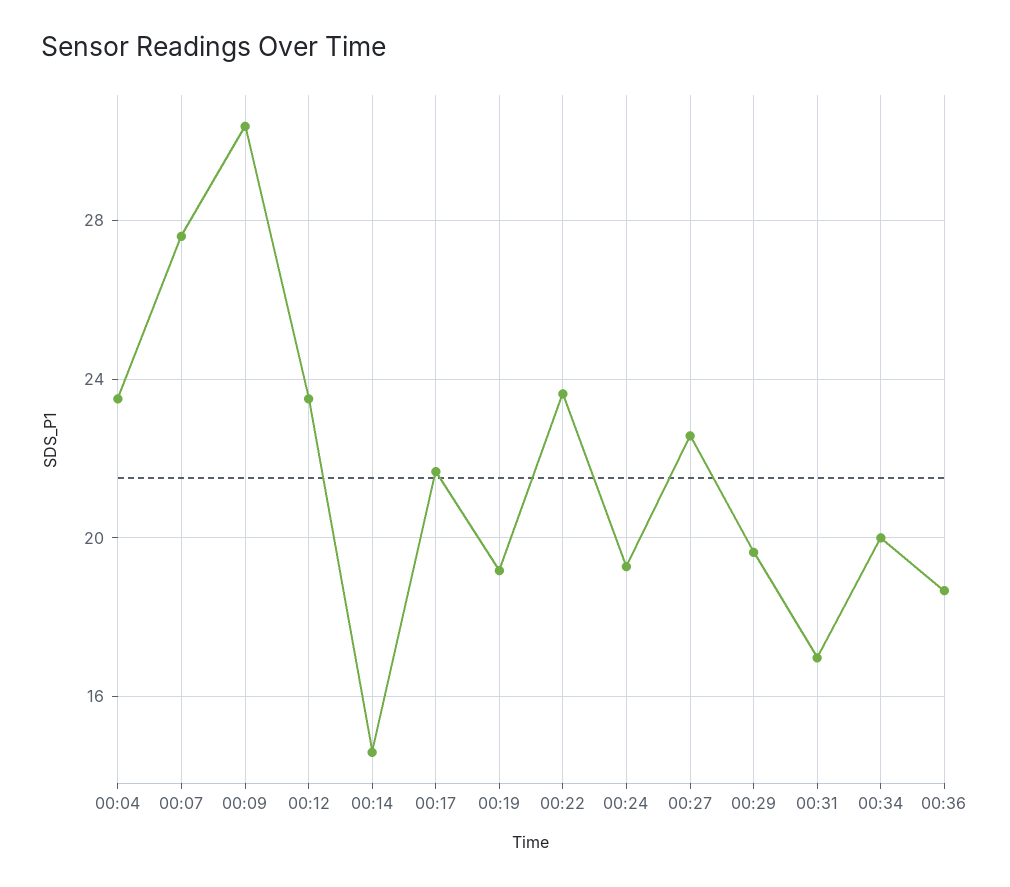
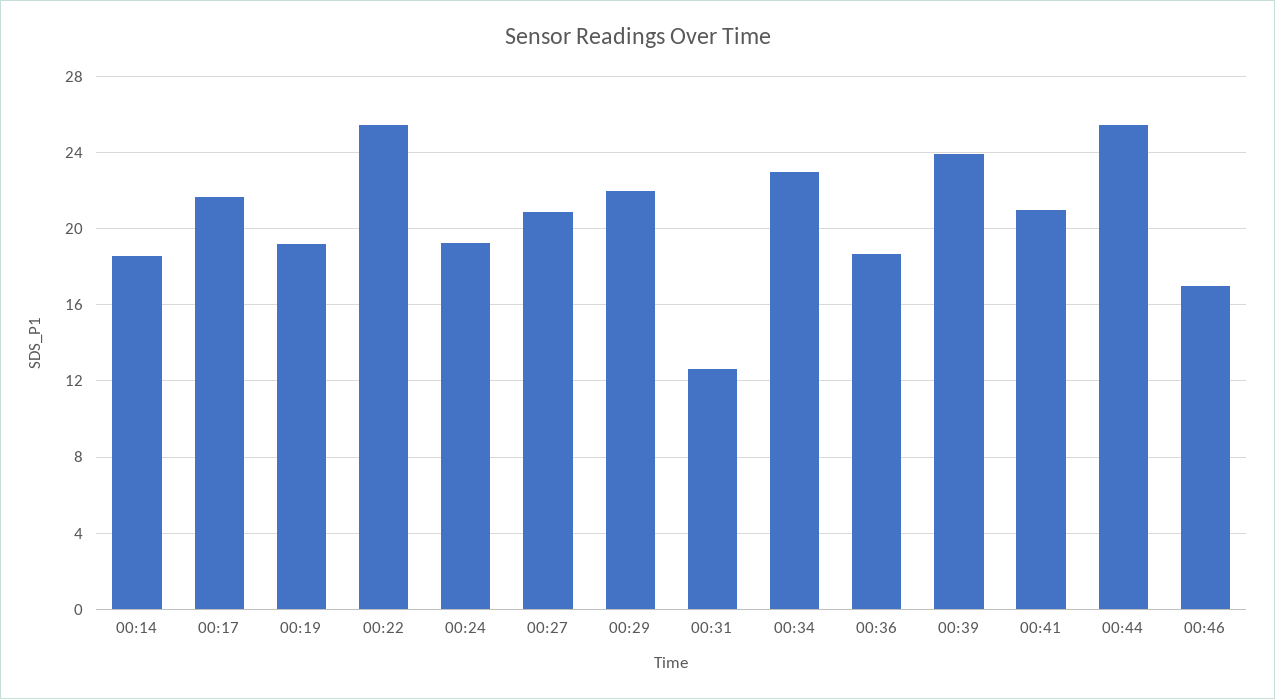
00:04: 23.5 -> none
00:07: 27.5 -> none
00:09: 30.5 -> none
00:12: 23.5 -> none
00:14: 14.5 -> 18.5
00:22: 23.5 -> 25.5
00:27: 22.5 -> 21
00:29: 19.5 -> 22
00:31: 17 -> 12.5
00:34: 20 -> 23
00:39: none -> 24
00:41: none -> 21
00:44: none -> 25.5
00:46: none -> 17

